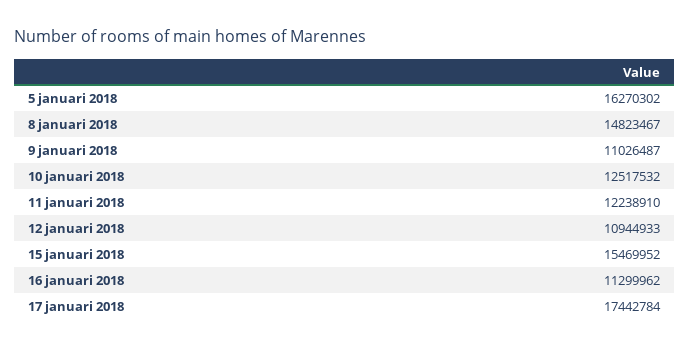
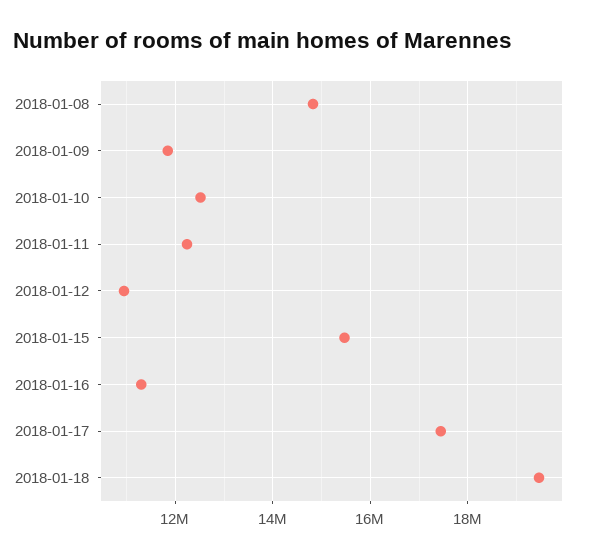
5 januari 2018: 16270302 -> none
9 januari 2018: 11026487 -> 11800000
2018-01-18: none -> 19400000

